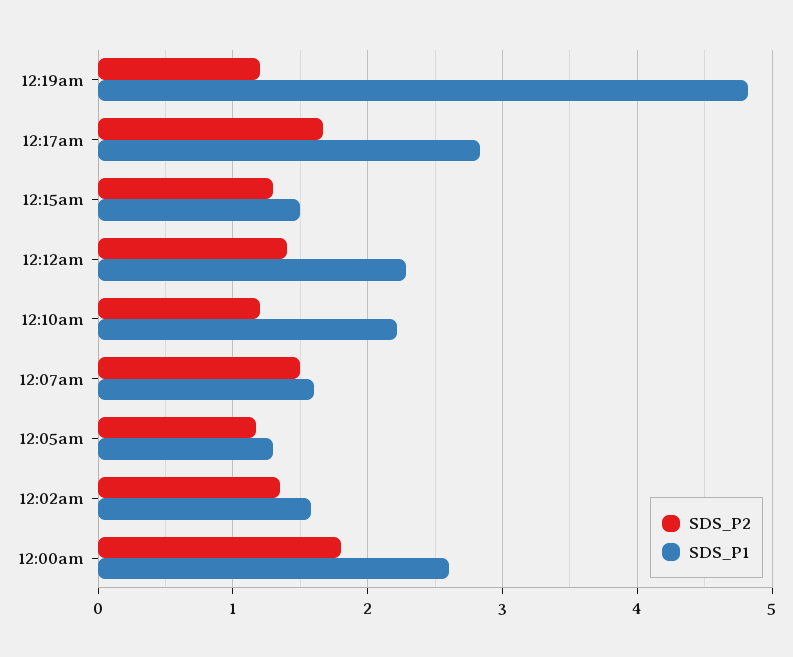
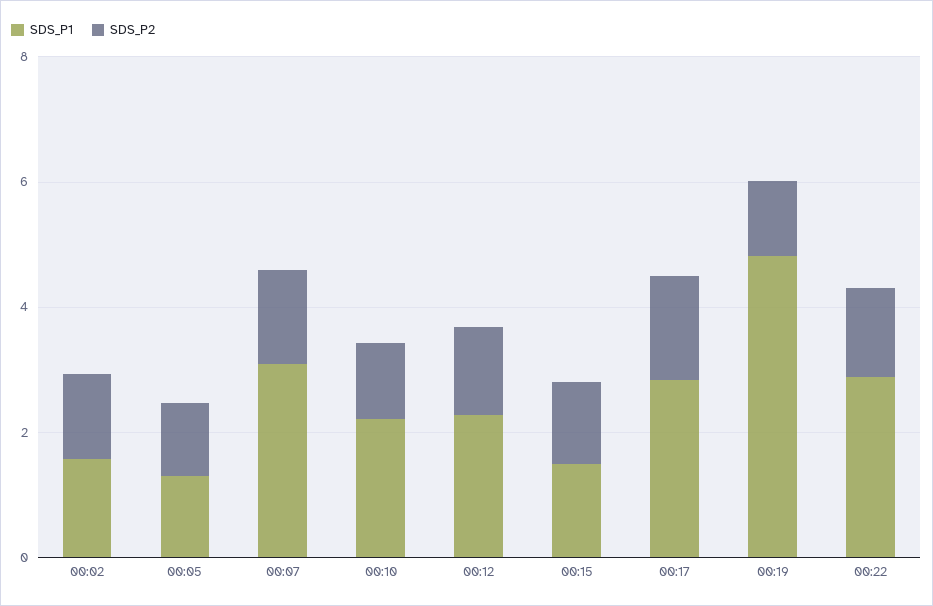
SDS_P1, 12:07am: 1.6 -> 3
SDS_P2, 12:00am: 1.8 -> none
SDS_P1, 12:00am: 2.6 -> none
SDS_P1, 00:22: none -> 3
SDS_P2, 00:22: none -> 1.5

